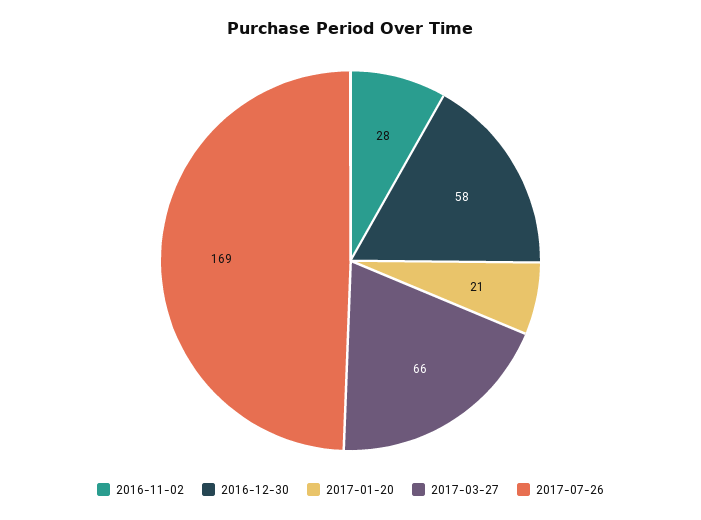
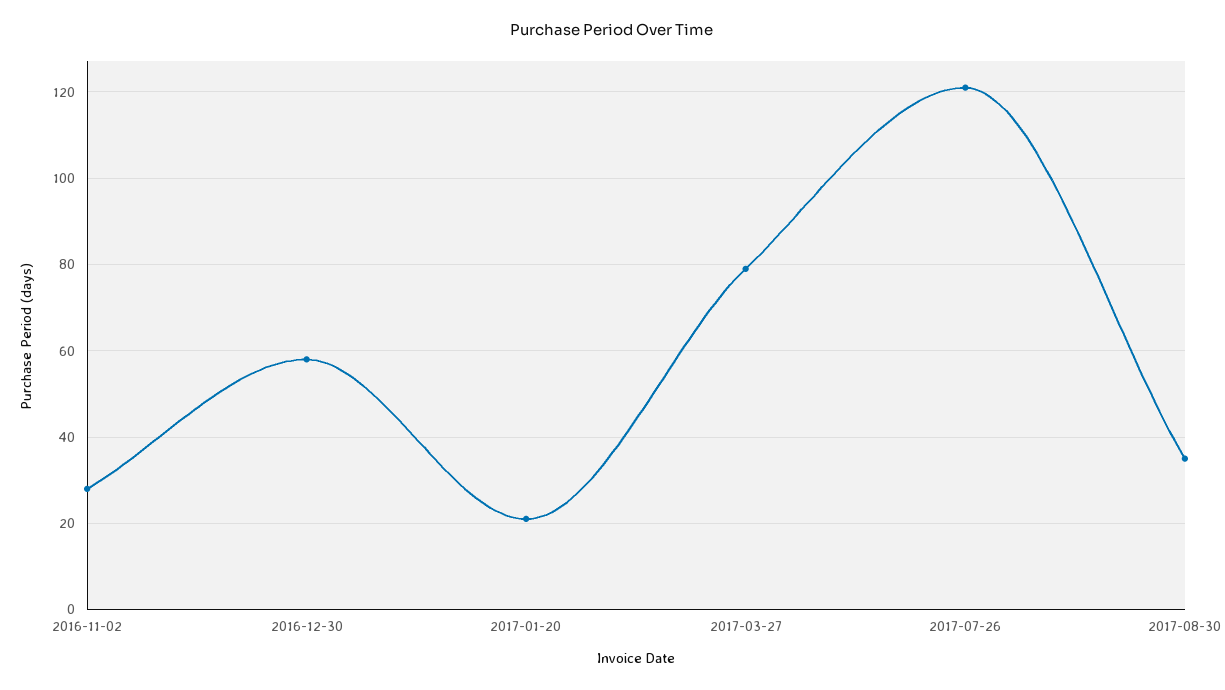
2017-03-27: 66 -> 80
2017-07-26: 169 -> 120
2017-08-30: none -> 35

